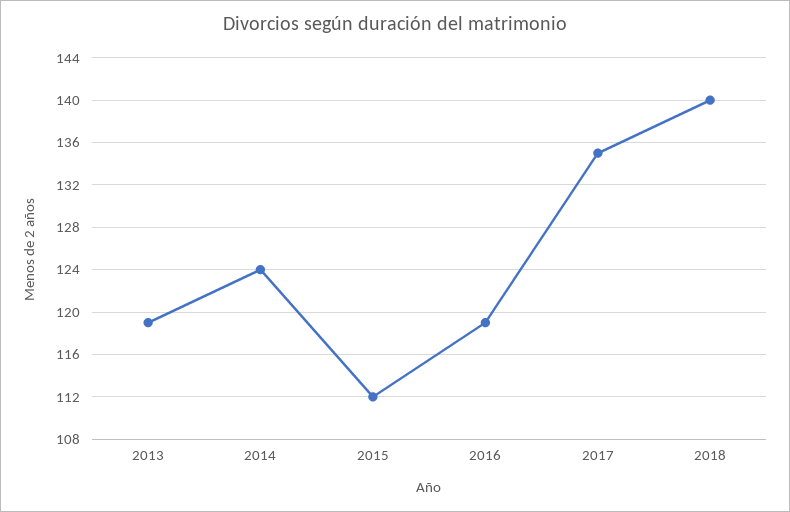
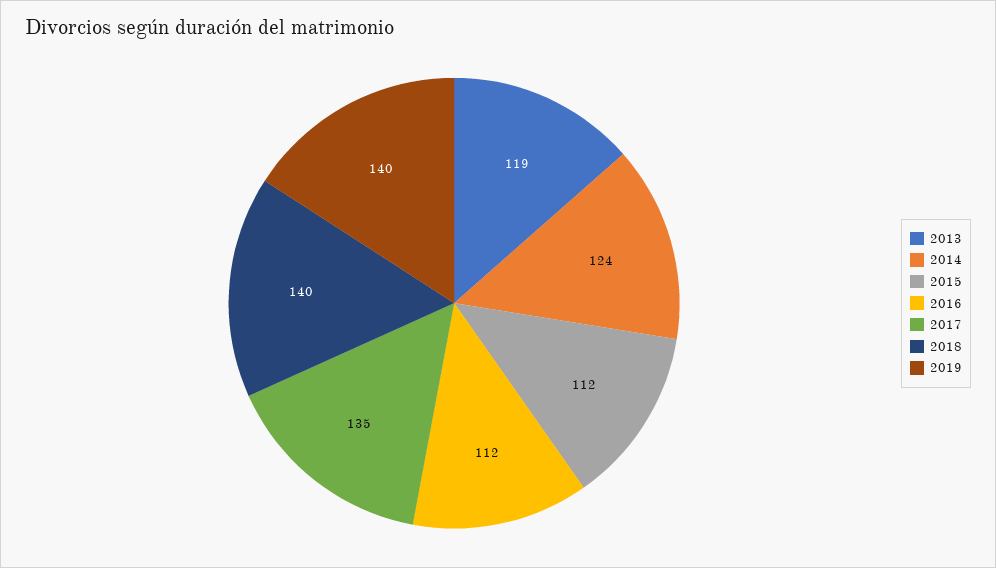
2016: 119 -> 112
2019: none -> 140

